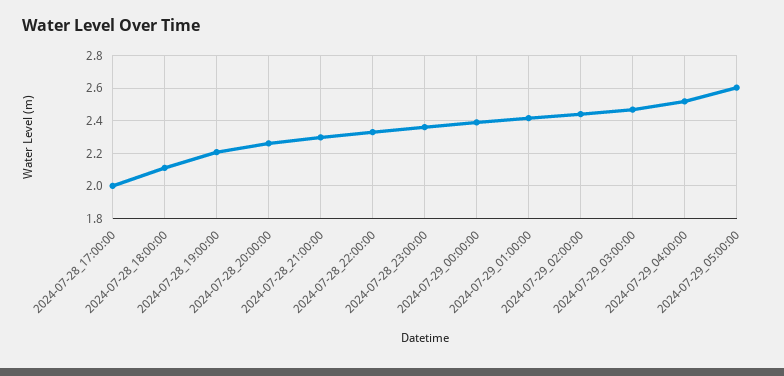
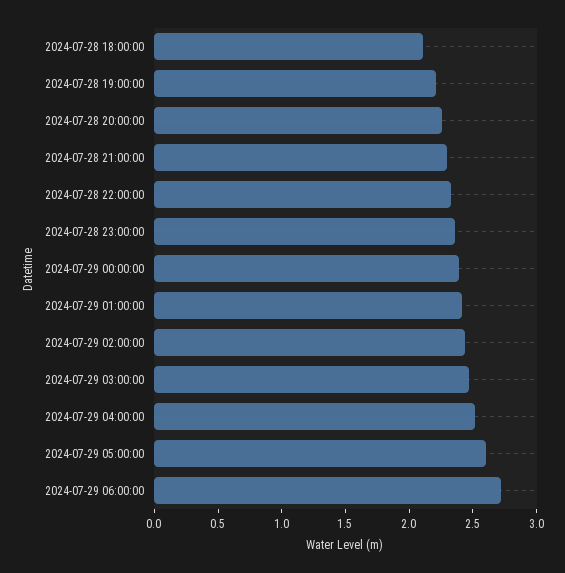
2024-07-28_17:00:00: 2 -> none
2024-07-29 06:00:00: none -> 2.7

